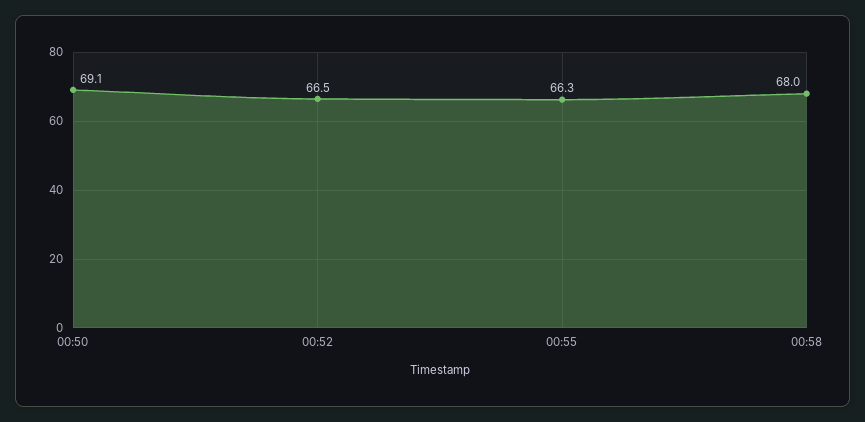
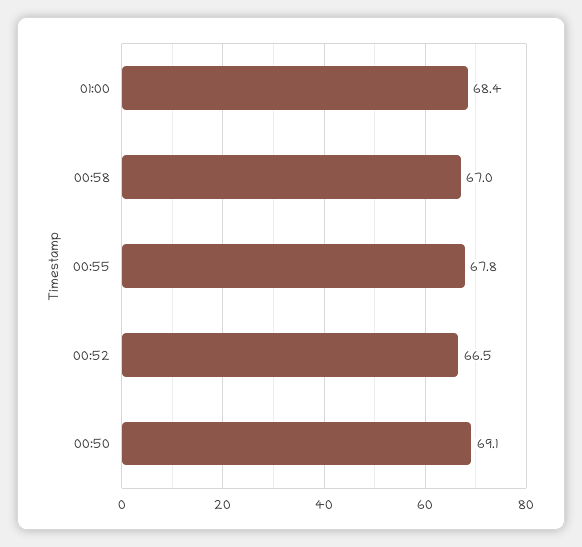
00:55: 66.3 -> 67.8
00:58: 68 -> 67
01:00: none -> 68.4

